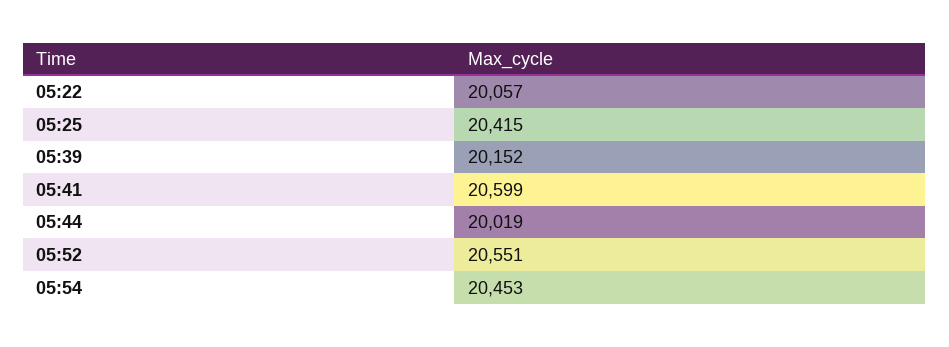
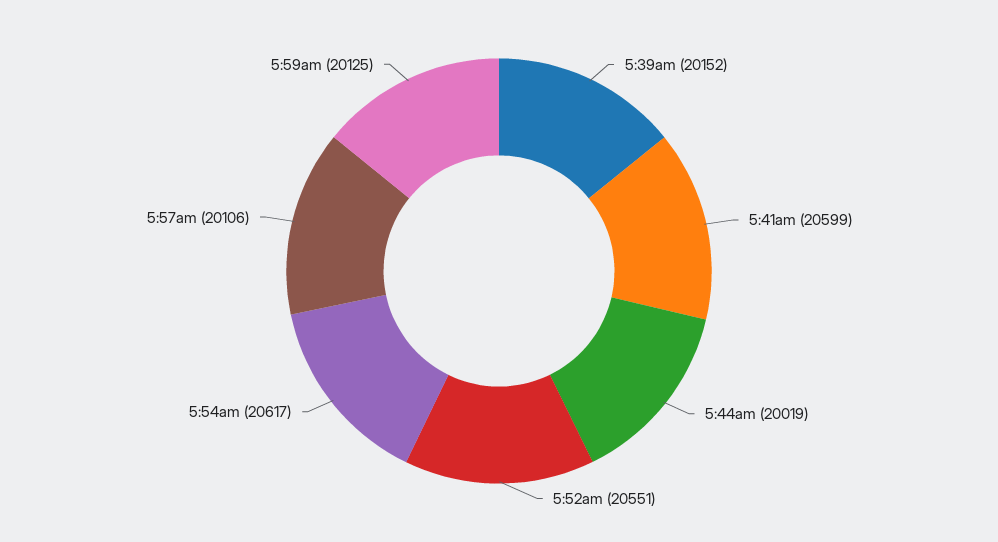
05:22: 20057 -> none
05:25: 20415 -> none
05:54: 20453 -> 20617
5:57am: none -> 20106
5:59am: none -> 20125

